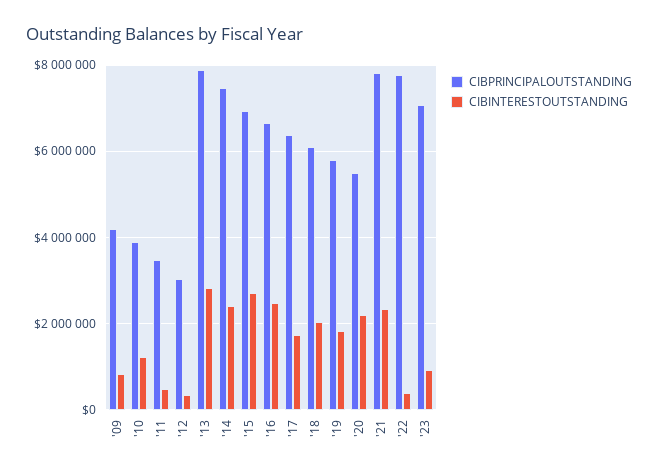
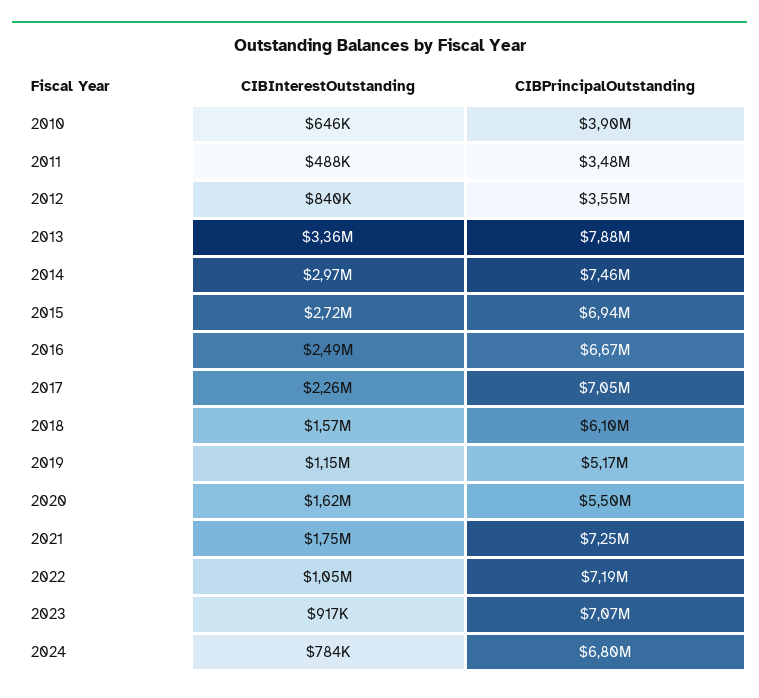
CIBPRINCIPALOUTSTANDING, '09: 4200000 -> none
CIBINTERESTOUTSTANDING, '09: 800000 -> none
CIBINTERESTOUTSTANDING, '10: 1200000 -> 646000
CIBPRINCIPALOUTSTANDING, '12: 3000000 -> 3550000
CIBINTERESTOUTSTANDING, '12: 400000 -> 840000
CIBINTERESTOUTSTANDING, '13: 2800000 -> 3360000
CIBINTERESTOUTSTANDING, '14: 2400000 -> 2970000
CIBPRINCIPALOUTSTANDING, '17: 6400000 -> 7050000
CIBINTERESTOUTSTANDING, '17: 1800000 -> 2260000
CIBINTERESTOUTSTANDING, '18: 2000000 -> 1570000
CIBPRINCIPALOUTSTANDING, '19: 5800000 -> 5170000
CIBINTERESTOUTSTANDING, '19: 1800000 -> 1150000
CIBINTERESTOUTSTANDING, '20: 2200000 -> 1620000
CIBPRINCIPALOUTSTANDING, '21: 7800000 -> 7250000
CIBINTERESTOUTSTANDING, '21: 2400000 -> 1750000
CIBPRINCIPALOUTSTANDING, '22: 7800000 -> 7190000
CIBINTERESTOUTSTANDING, '22: 400000 -> 1050000
CIBINTERESTOUTSTANDING, 2024: none -> 784000
CIBPRINCIPALOUTSTANDING, 2024: none -> 6800000

